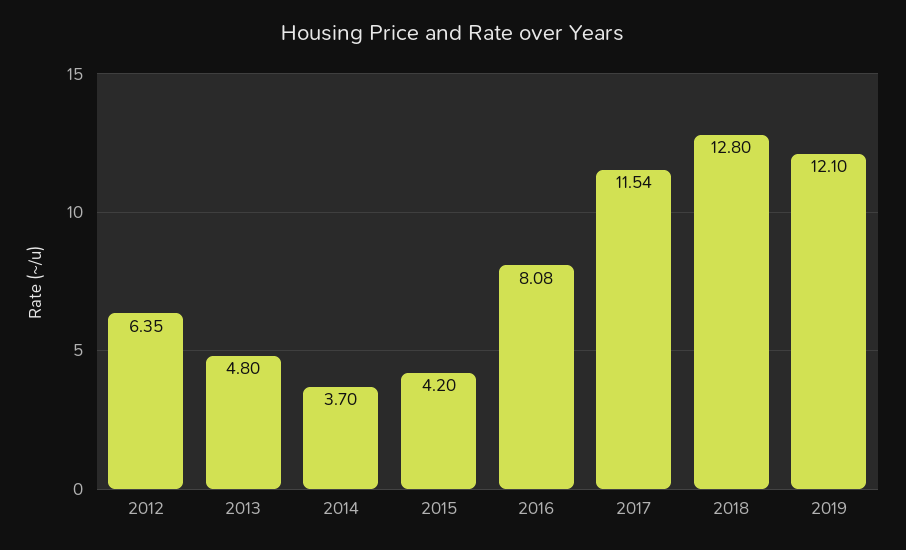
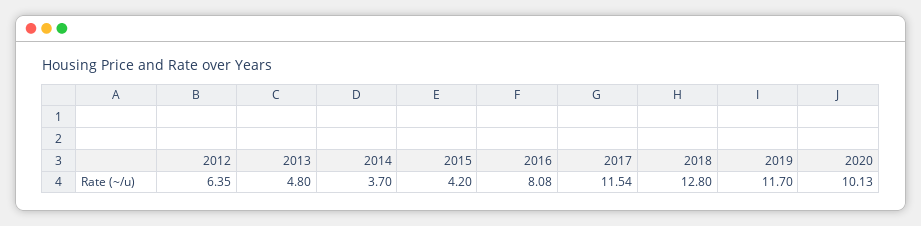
2019: 12.1 -> 11.7
2020: none -> 10.13

